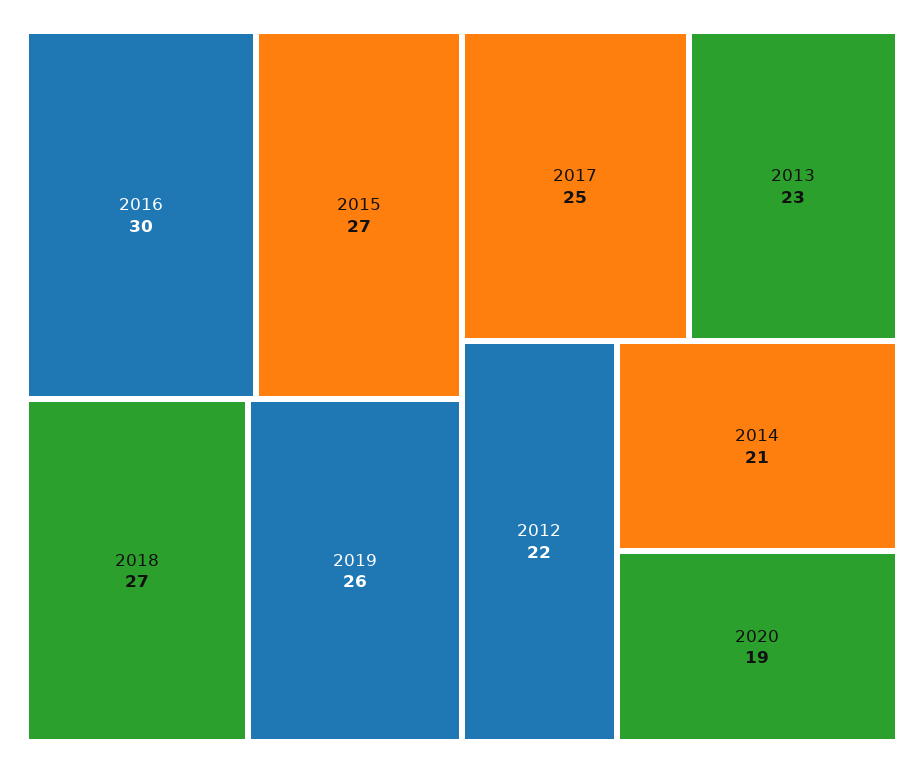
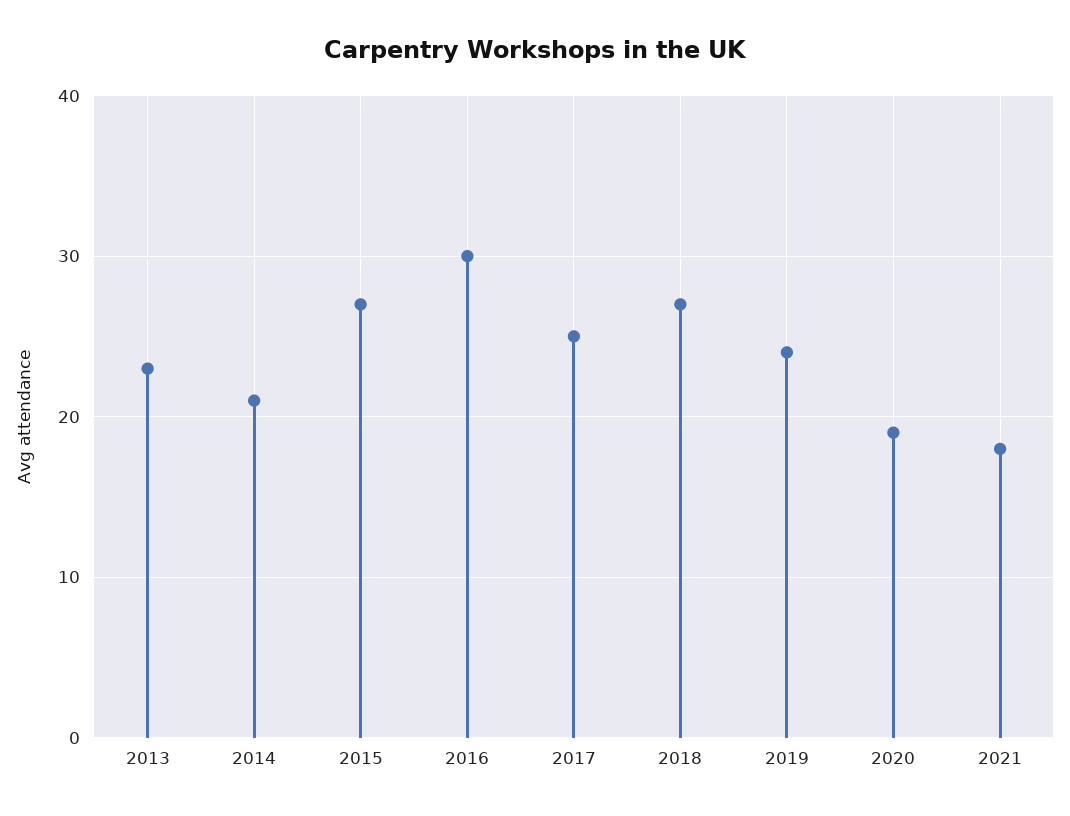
2019: 26 -> 24
2012: 22 -> none
2021: none -> 18

